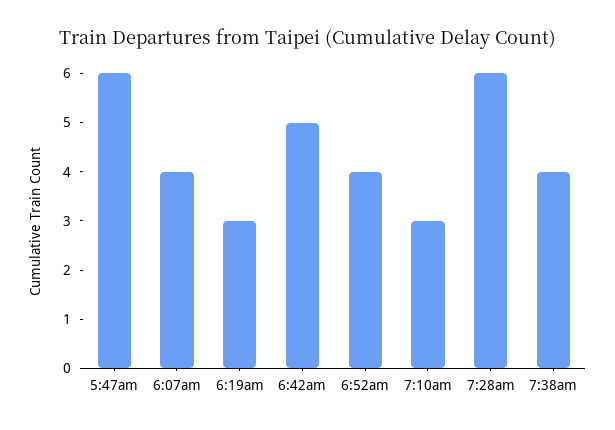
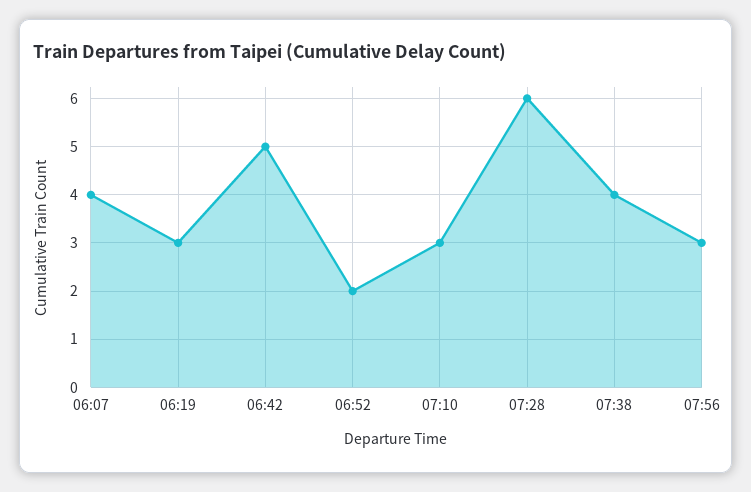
5:47am: 6 -> none
6:52am: 4 -> 2
07:56: none -> 3

